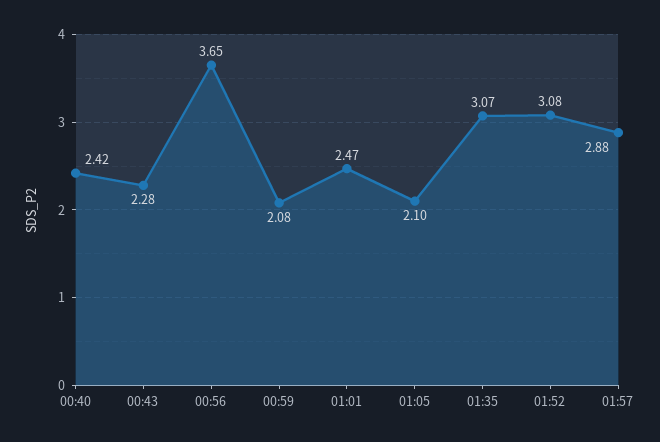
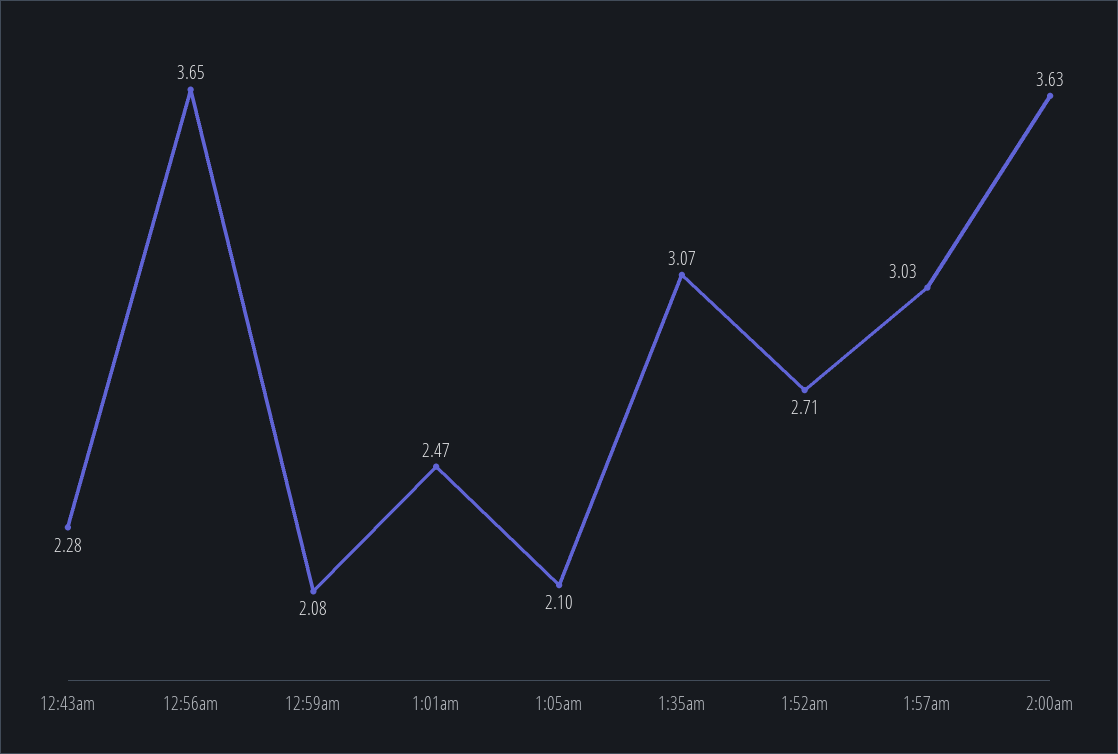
00:40: 2.42 -> none
01:52: 3.08 -> 2.71
01:57: 2.88 -> 3.03
2:00am: none -> 3.63

